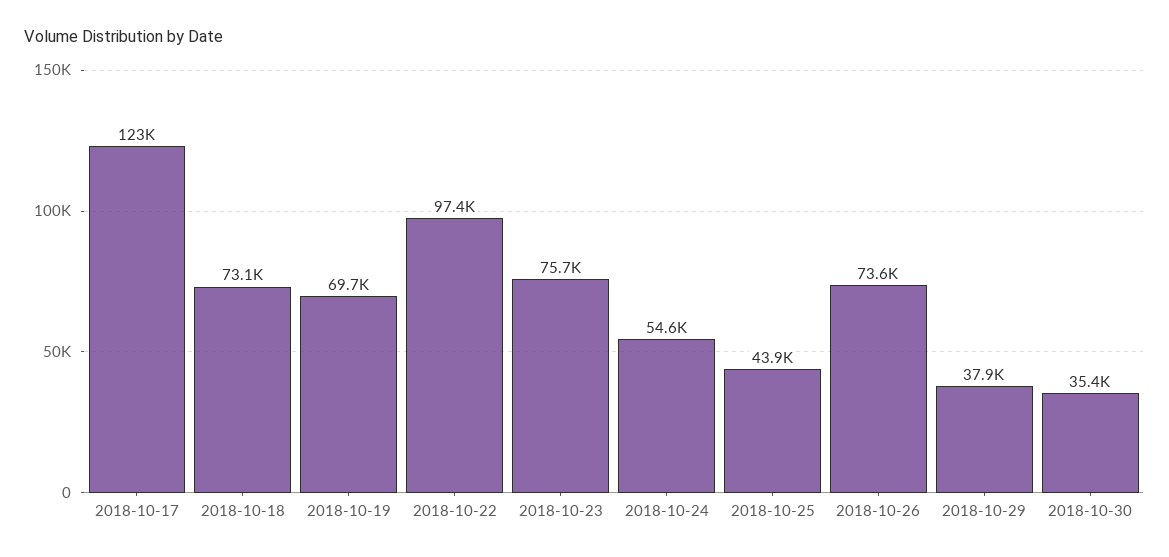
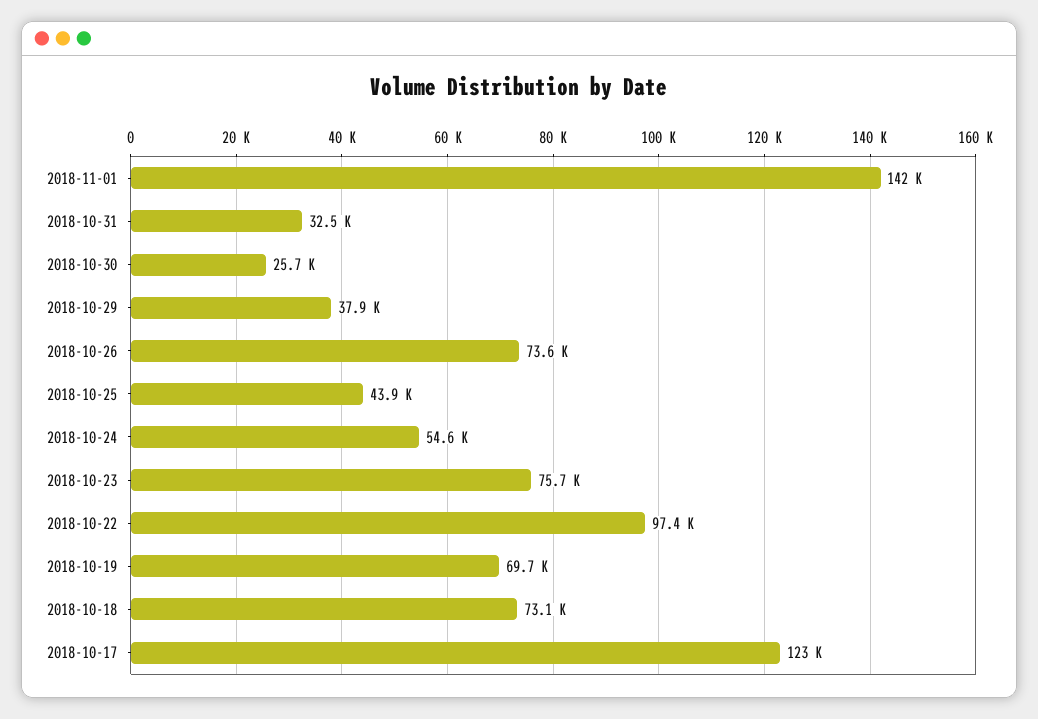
2018-10-30: 35400 -> 25700
2018-11-01: none -> 142000
2018-10-31: none -> 32500

